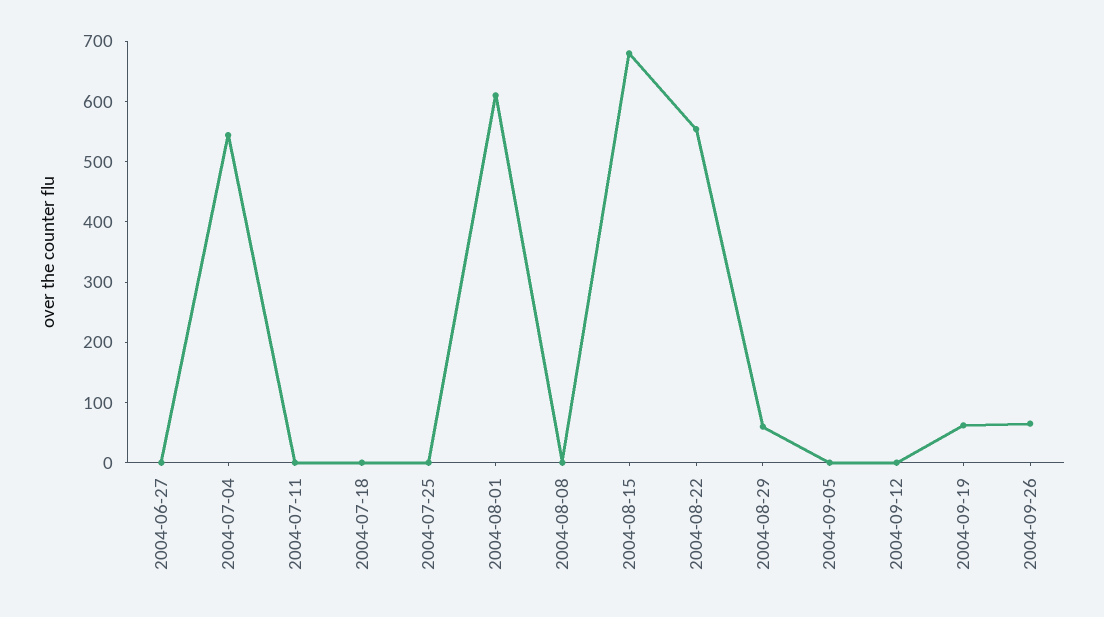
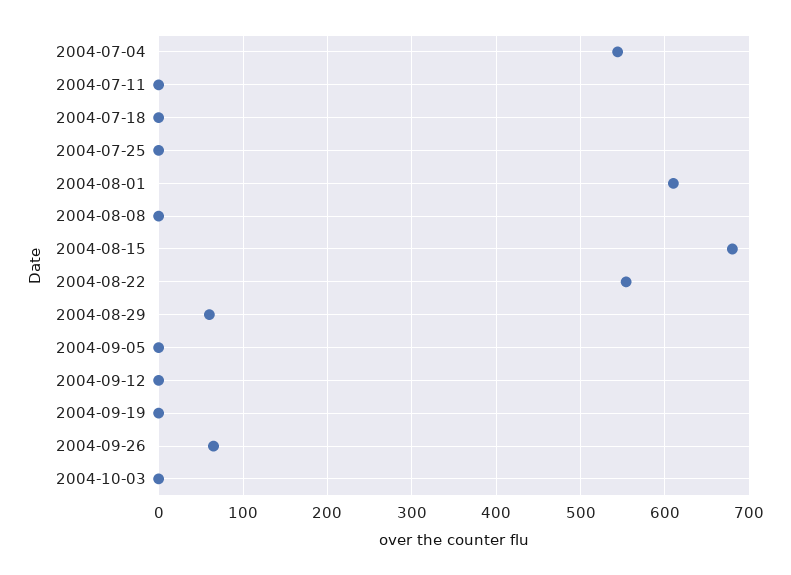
2004-06-27: 0 -> none
2004-09-19: 60 -> 0
2004-10-03: none -> 0

